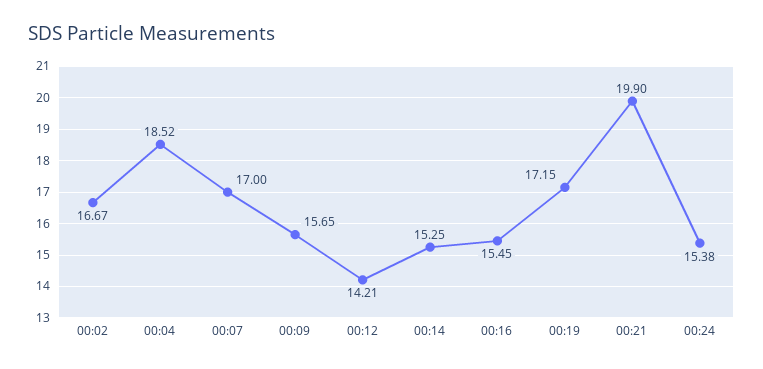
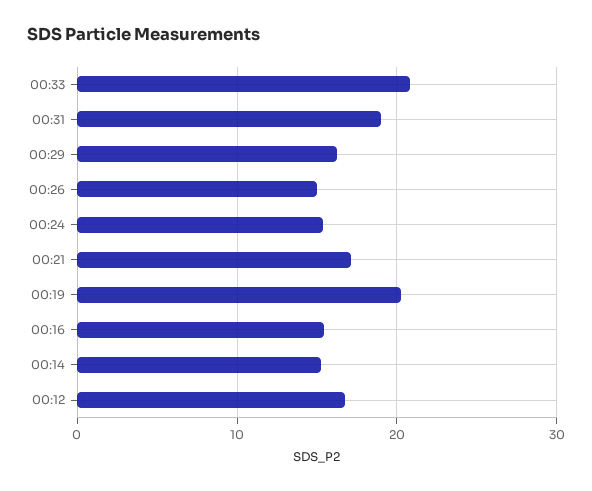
00:02: 16.67 -> none
00:04: 18.52 -> none
00:07: 17 -> none
00:09: 15.65 -> none
00:12: 14.21 -> 17
00:19: 17.15 -> 20
00:21: 19.9 -> 17
00:33: none -> 21
00:31: none -> 19
00:29: none -> 16
00:26: none -> 15

